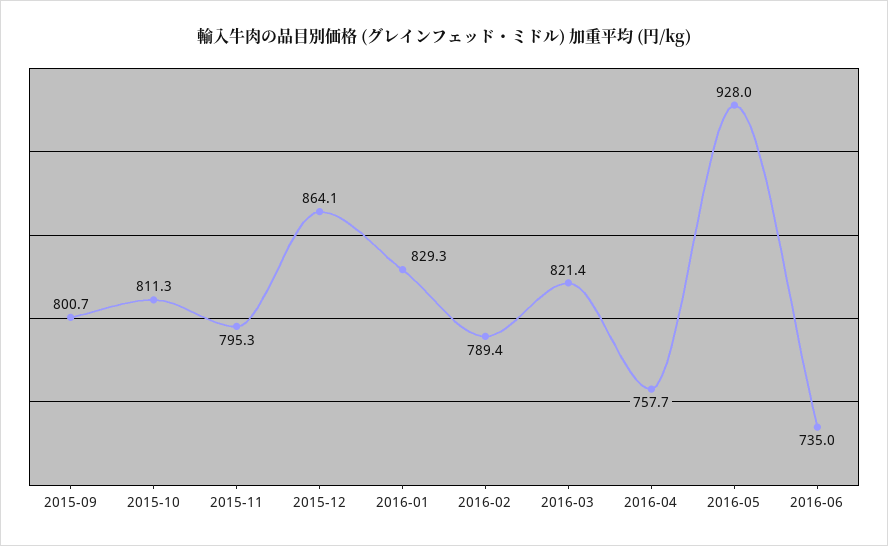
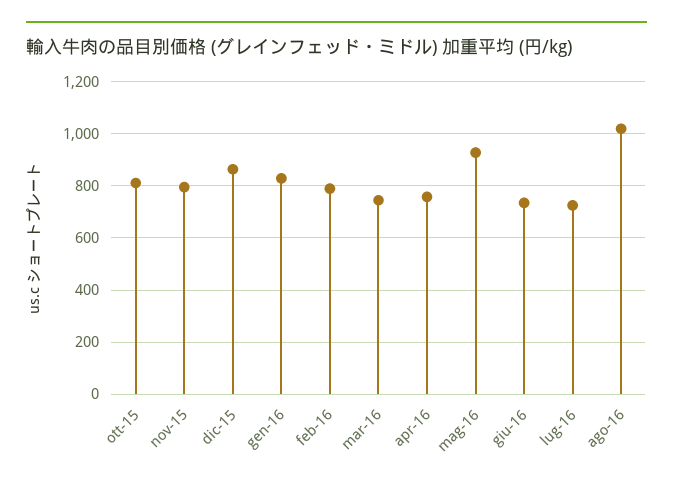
2015-09: 800.7 -> none
2016-03: 821.4 -> 750
lug-16: none -> 725
ago-16: none -> 1025

